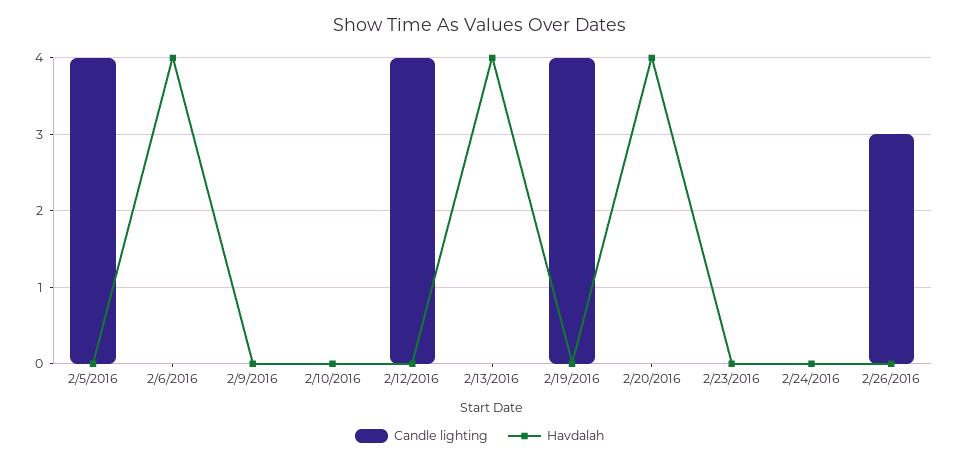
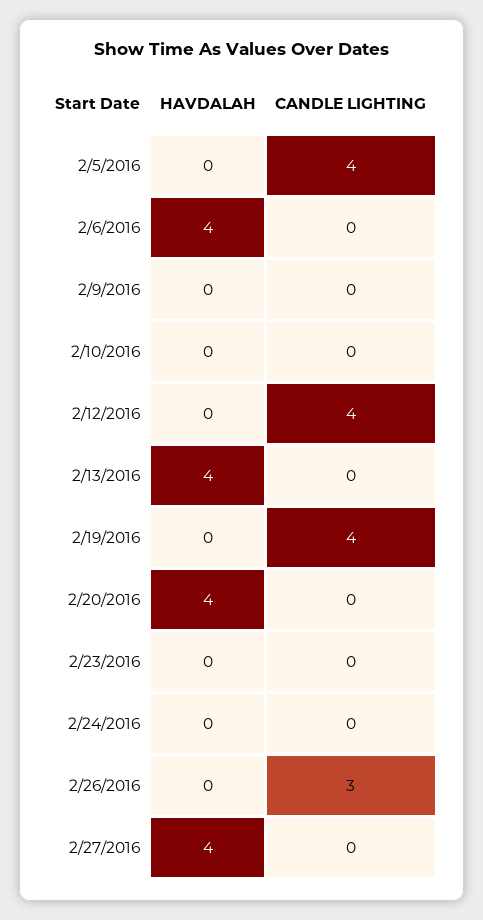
Havdalah, 2/27/2016: none -> 4
Candle lighting, 2/27/2016: none -> 0

